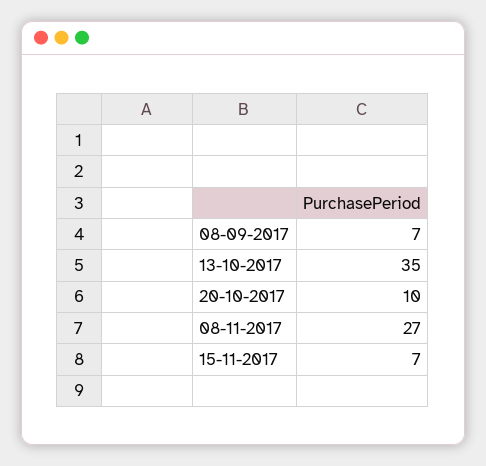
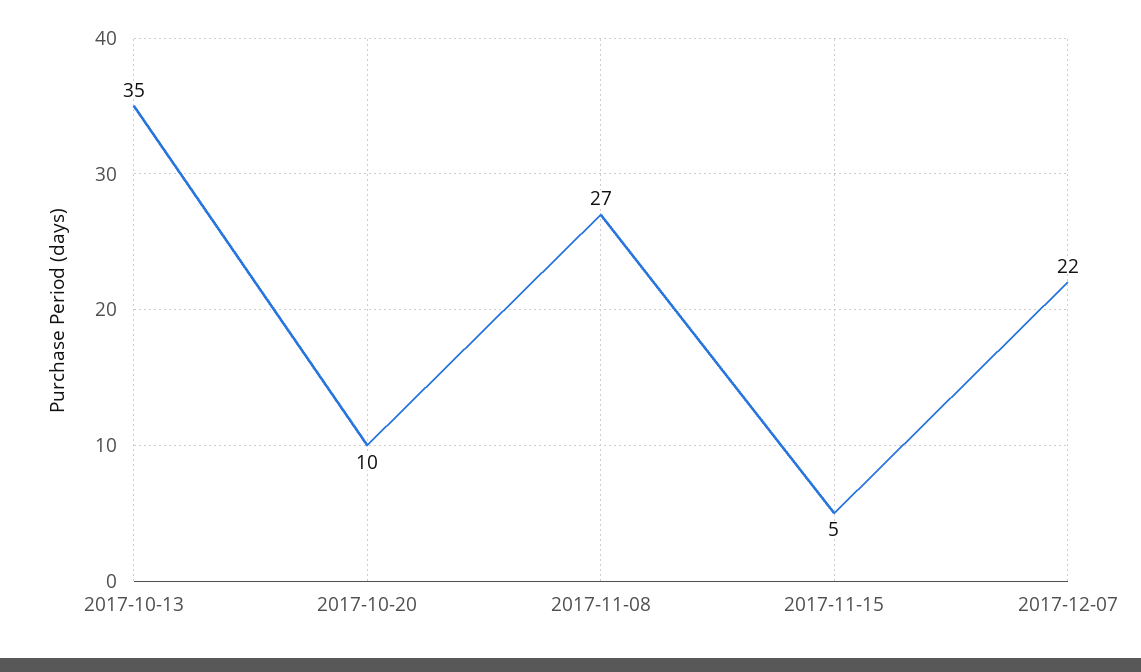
08-09-2017: 7 -> none
15-11-2017: 7 -> 5
2017-12-07: none -> 22

